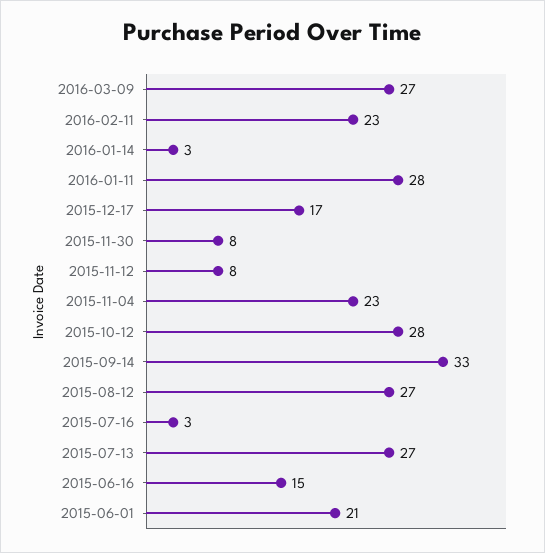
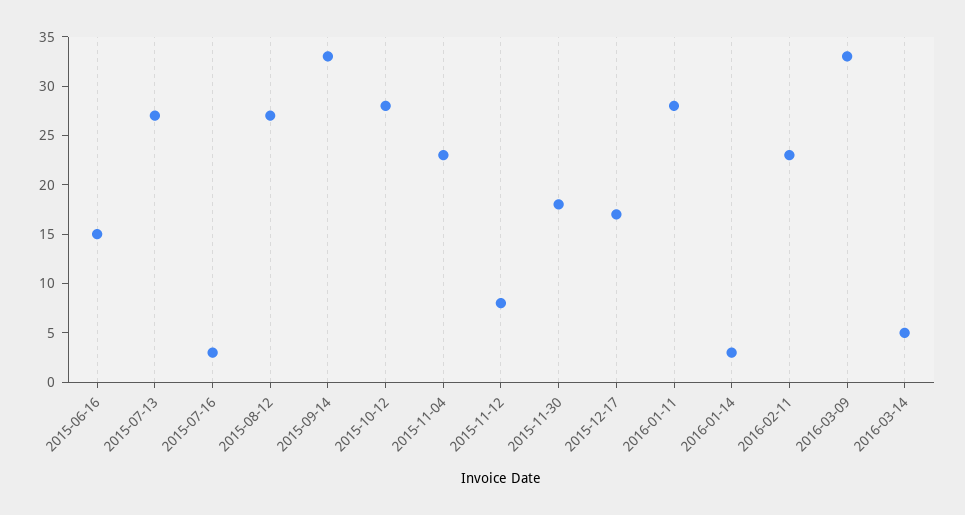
2016-03-09: 27 -> 33
2015-11-30: 8 -> 18
2015-06-01: 21 -> none
2016-03-14: none -> 5

